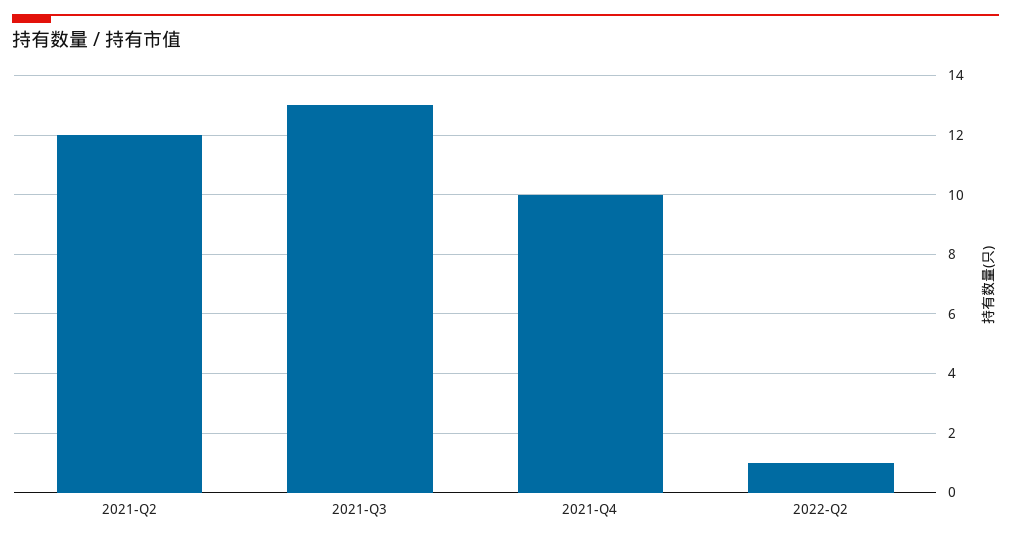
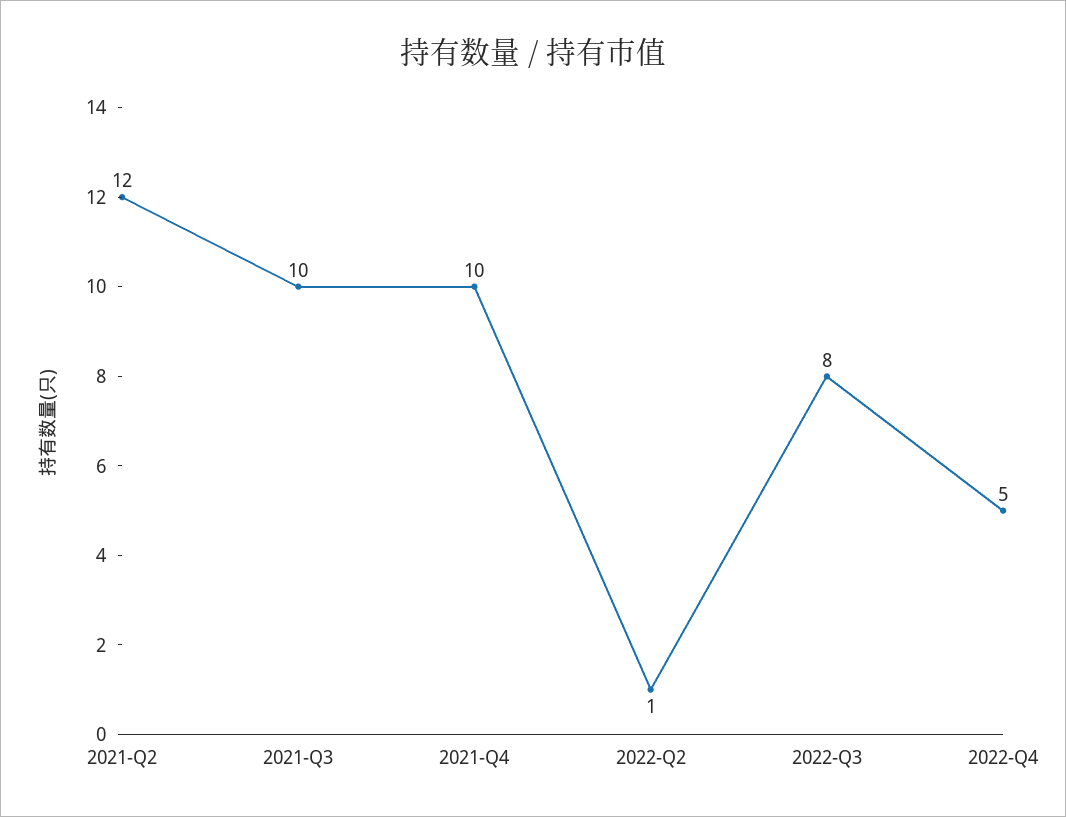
2021-Q3: 13 -> 10
2022-Q3: none -> 8
2022-Q4: none -> 5

